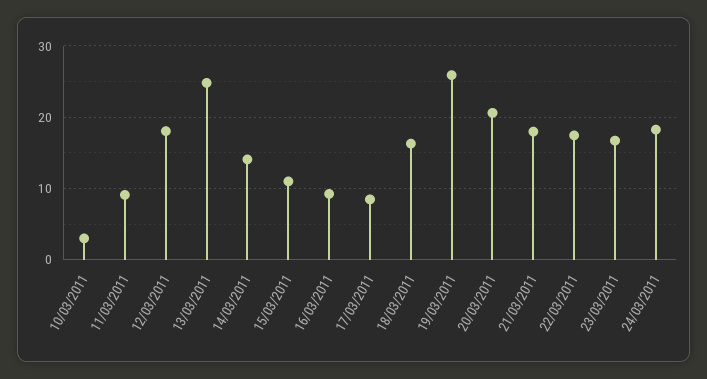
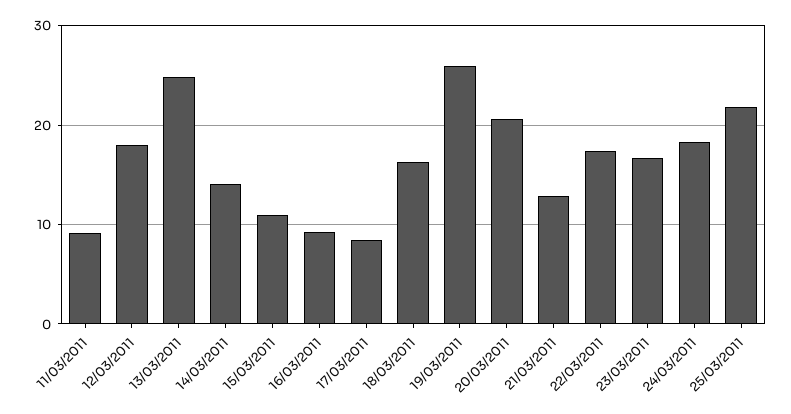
10/03/2011: 3 -> none
21/03/2011: 18 -> 13
25/03/2011: none -> 22

